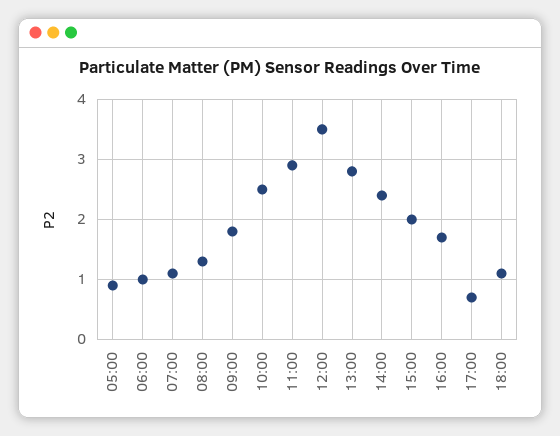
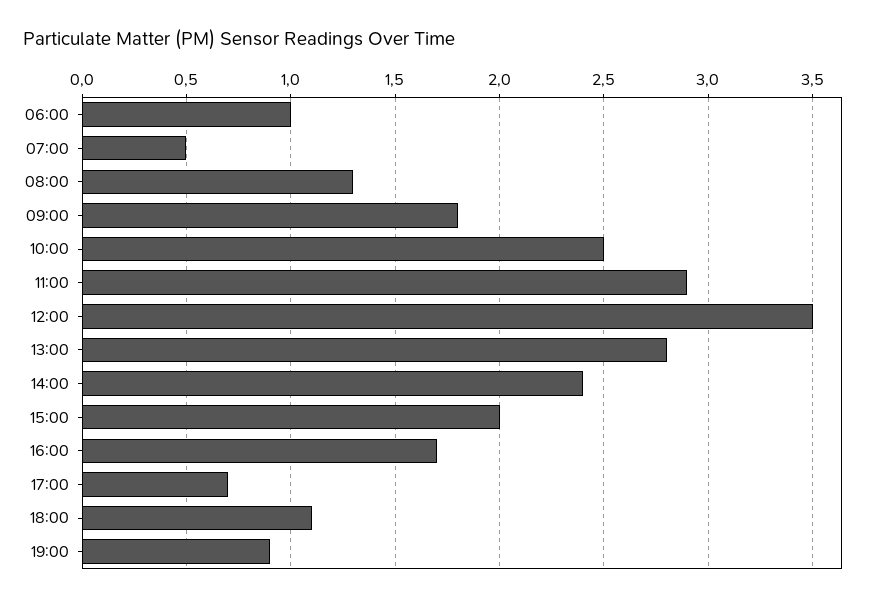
05:00: 0.9 -> none
07:00: 1.1 -> 0.5
19:00: none -> 0.9

